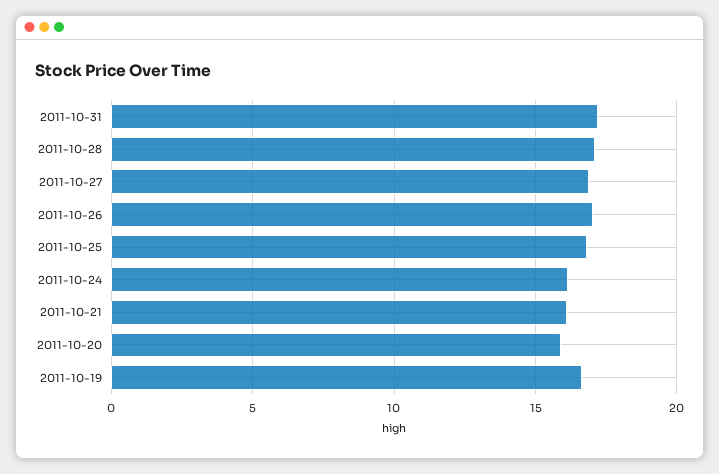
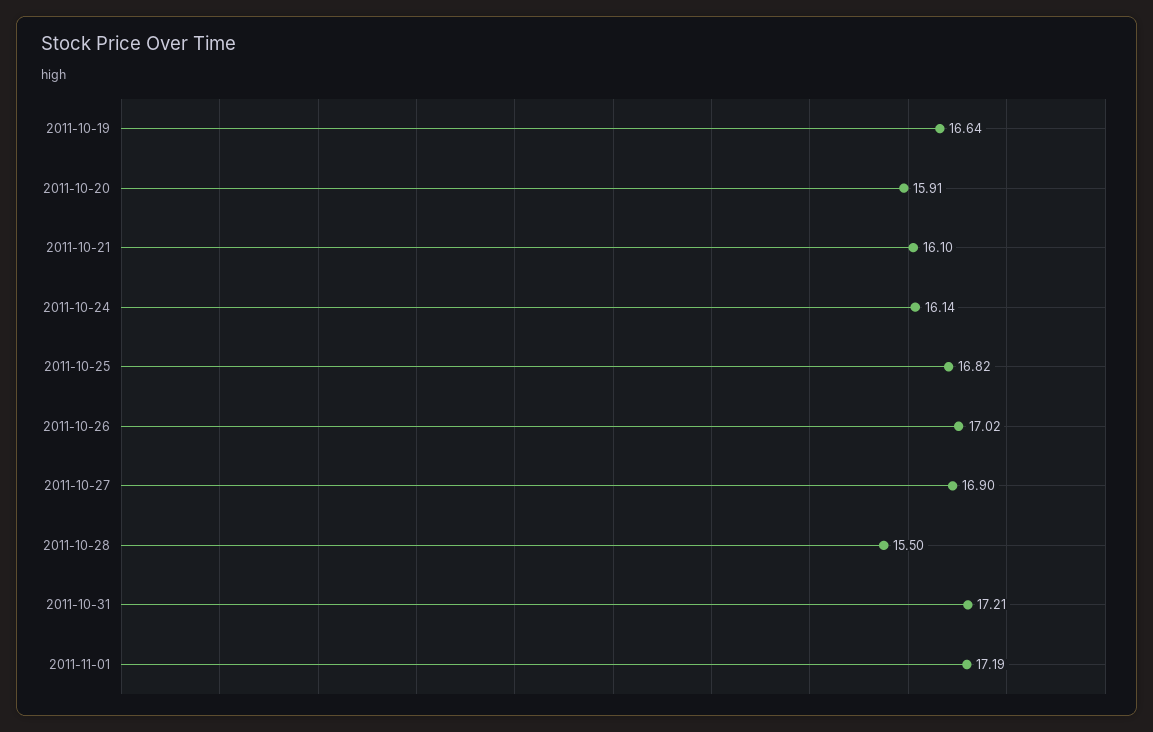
2011-10-28: 17 -> 15.5
2011-11-01: none -> 17.19

